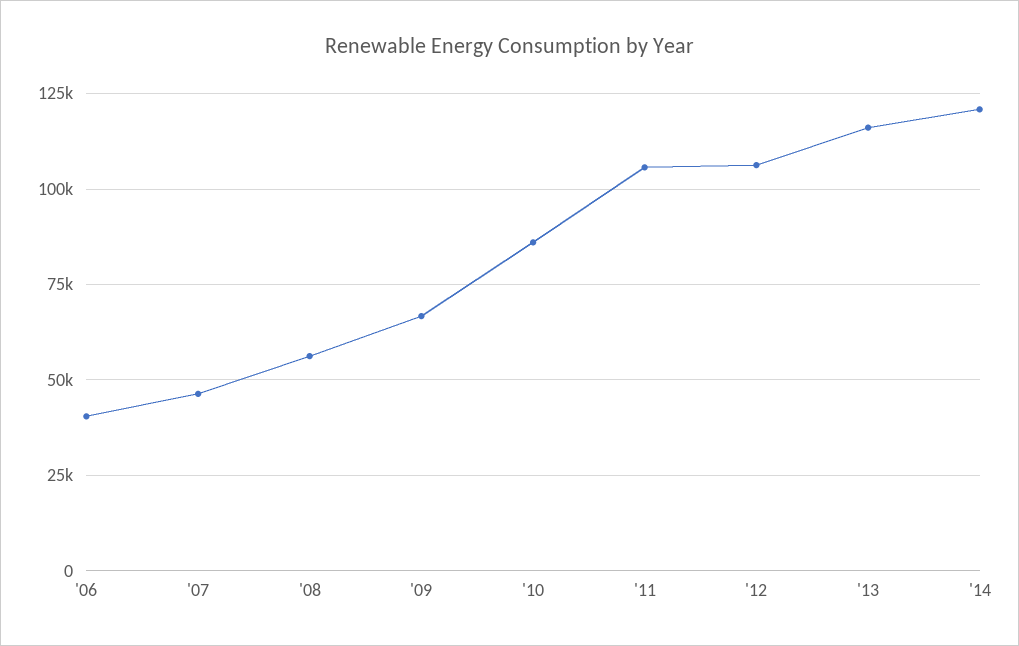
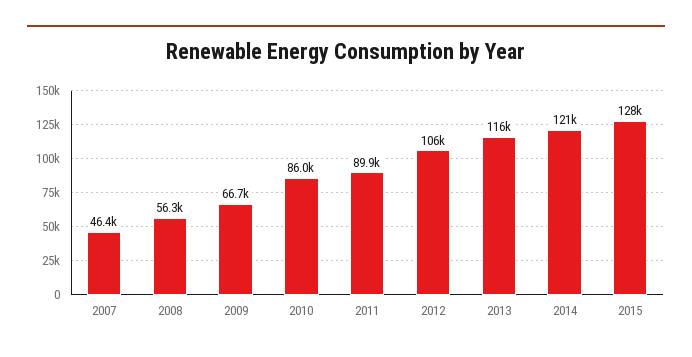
'06: 40000 -> none
'11: 105000 -> 89900
2015: none -> 128000

